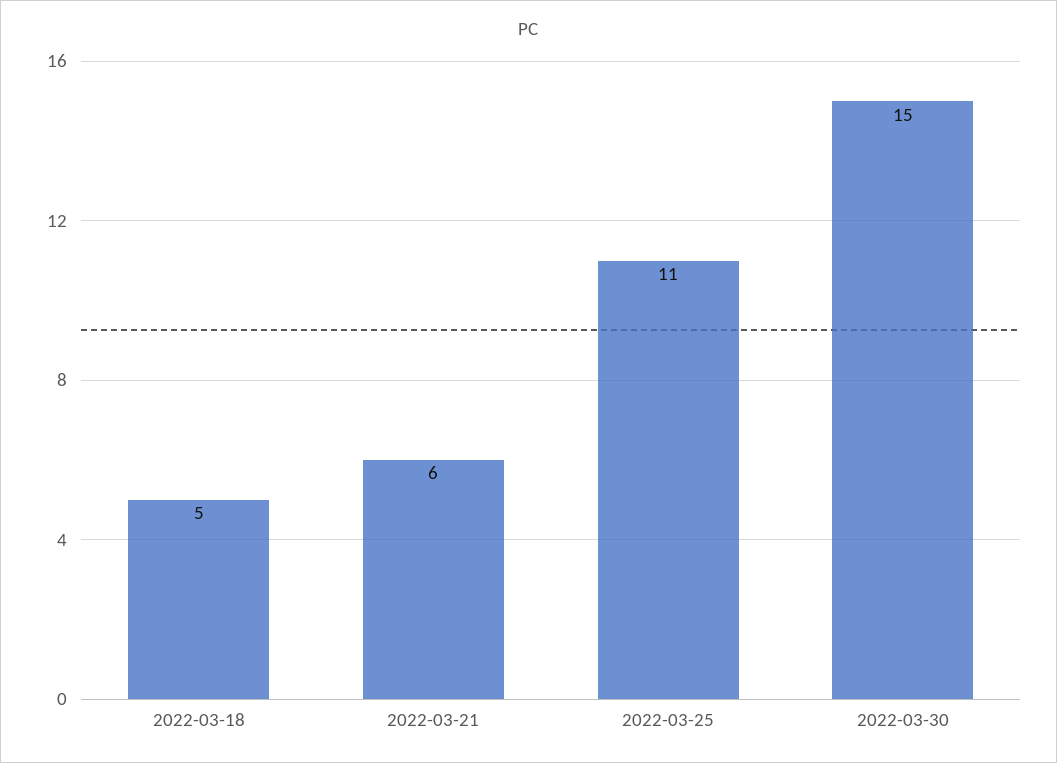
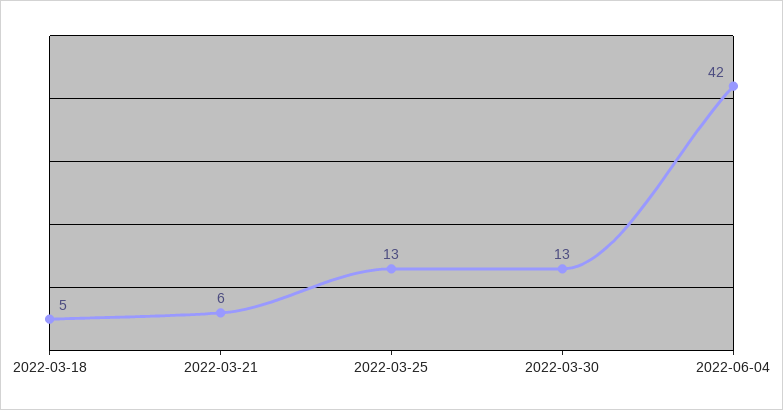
2022-03-25: 11 -> 13
2022-03-30: 15 -> 13
2022-06-04: none -> 42

